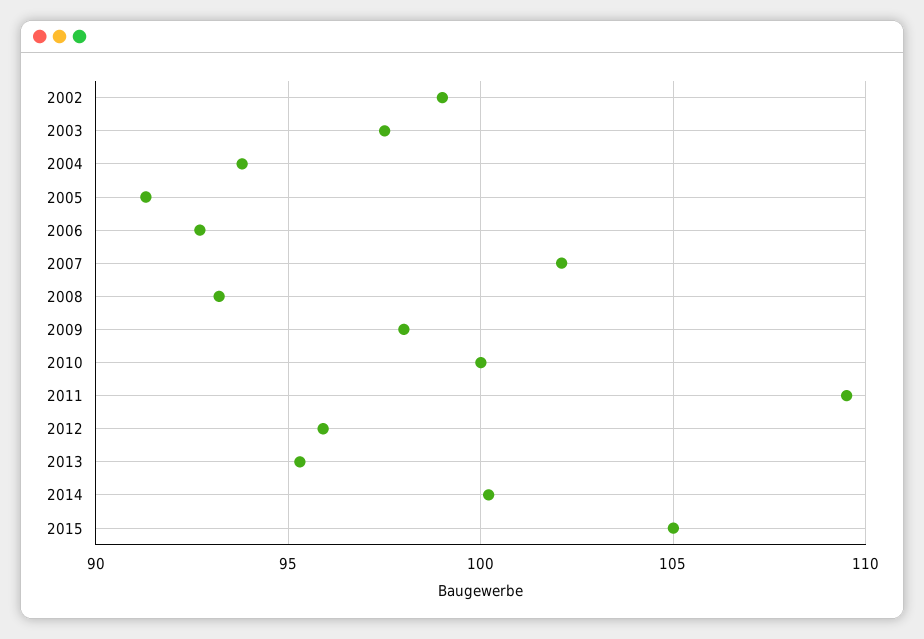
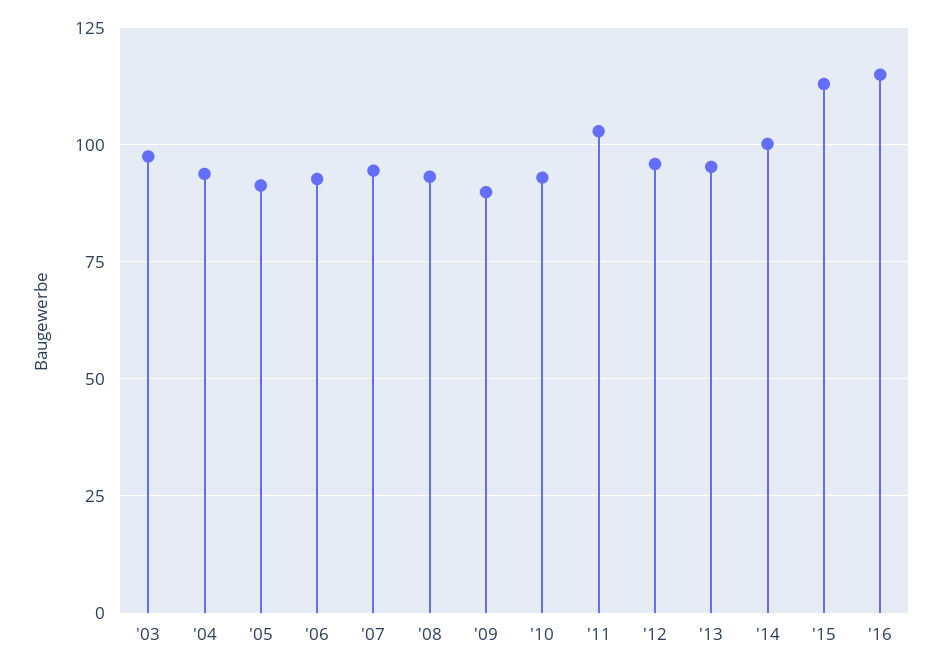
2002: 99 -> none
2007: 102 -> 95
2009: 98 -> 90
2010: 100 -> 92.5
2011: 109.5 -> 102.5
2015: 105 -> 112.5
'16: none -> 115

